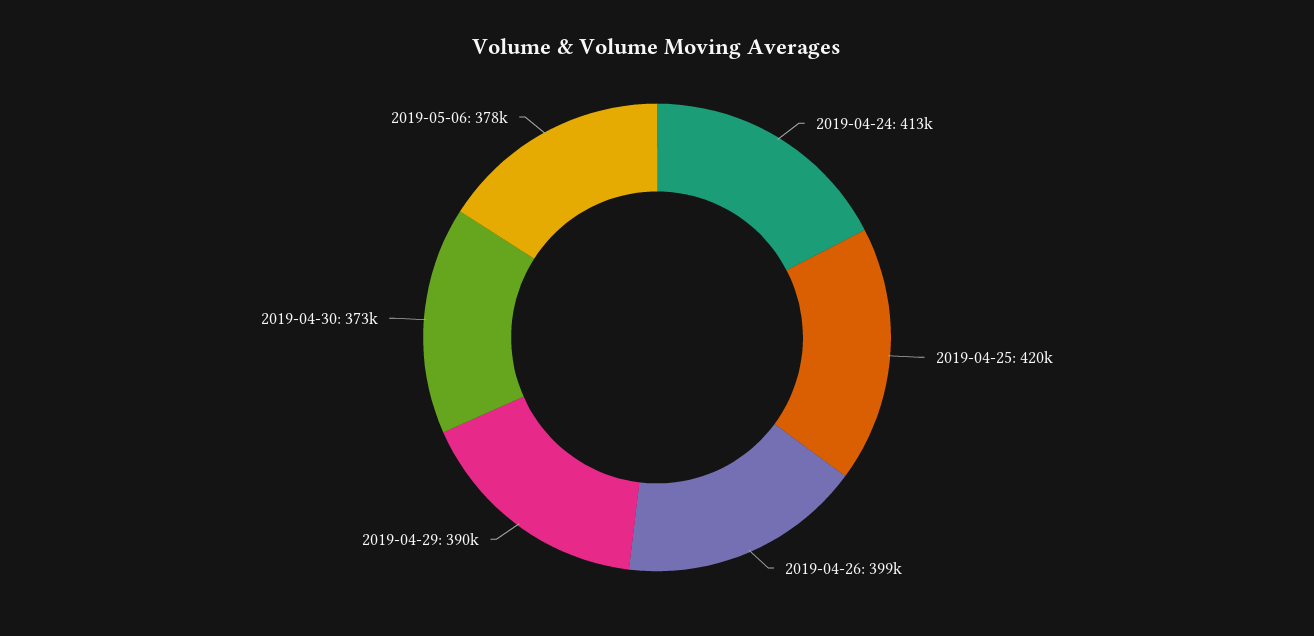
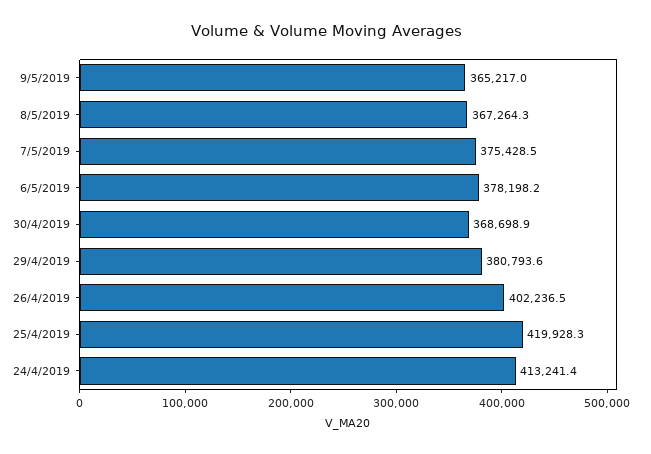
2019-04-26: 399000 -> 402236.5
2019-04-29: 390000 -> 380793.6
2019-04-30: 373000 -> 368698.9
9/5/2019: none -> 365217
8/5/2019: none -> 367264.3
7/5/2019: none -> 375428.5

